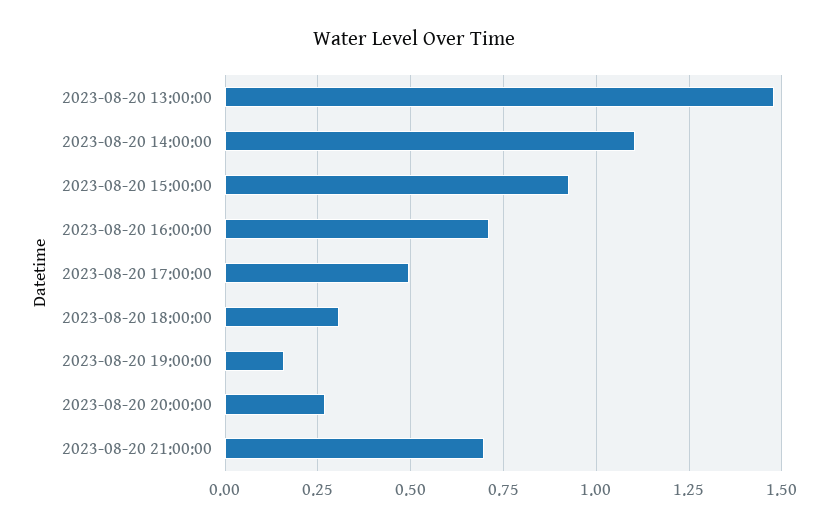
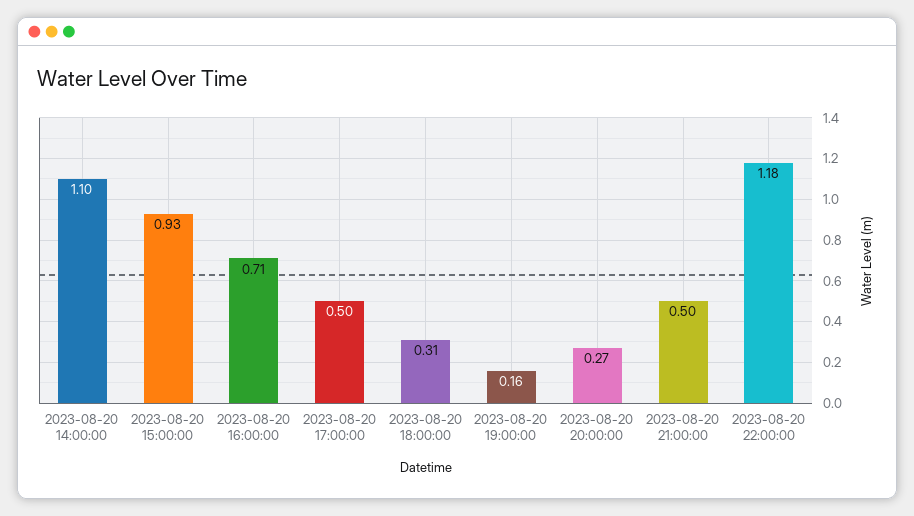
2023-08-20 13:00:00: 1.475 -> none
2023-08-20 21:00:00: 0.7 -> 0.5
2023-08-20 22:00:00: none -> 1.18

